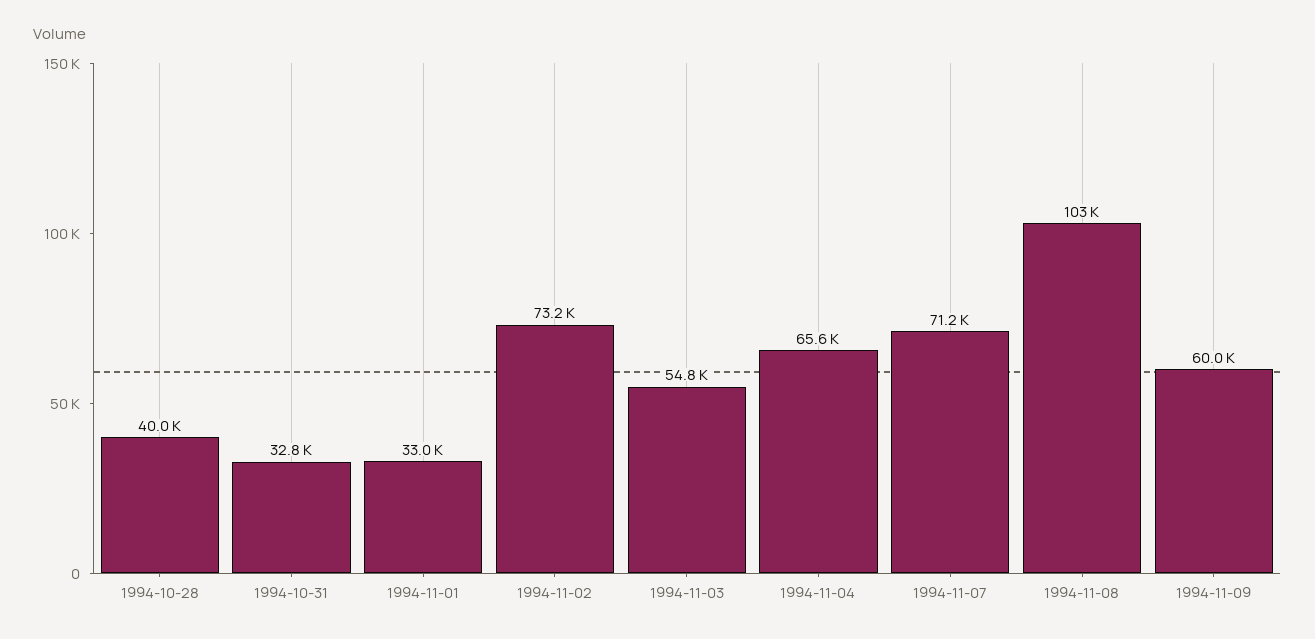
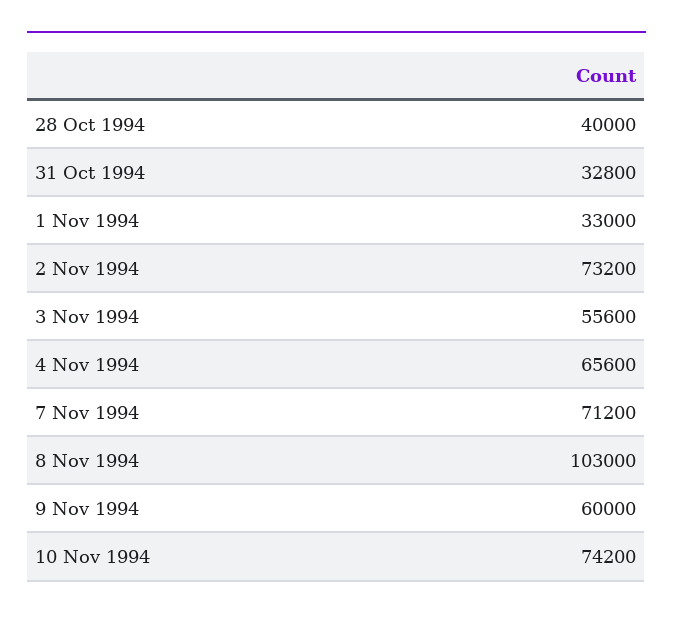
1994-11-03: 54800 -> 55600
10 Nov 1994: none -> 74200

